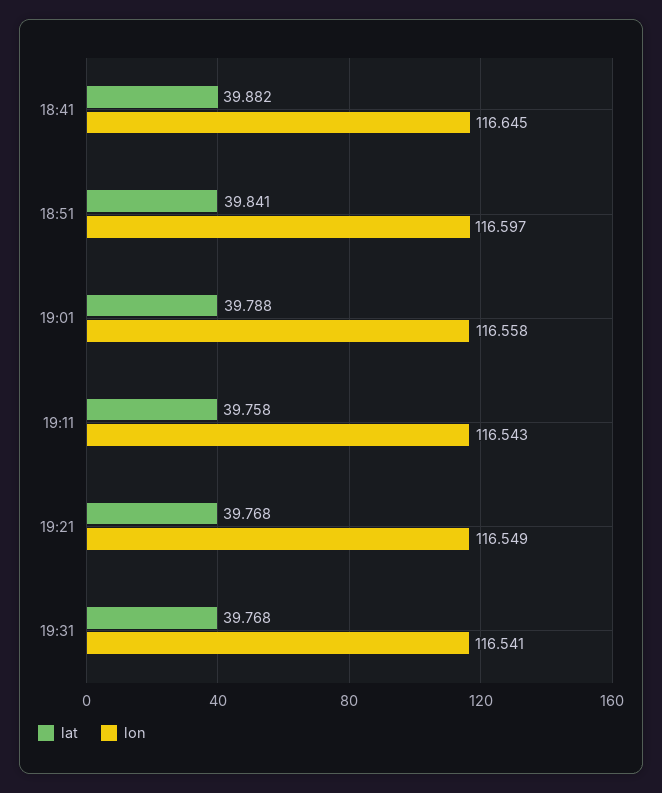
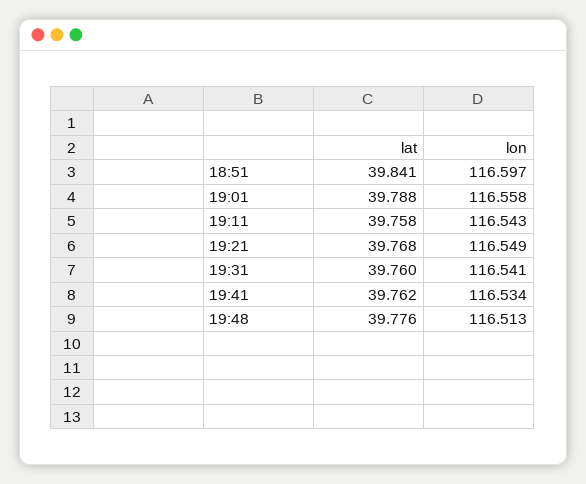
lat, 18:41: 39.882 -> none
lon, 18:41: 116.645 -> none
lat, 19:31: 39.768 -> 39.76
lat, 19:41: none -> 39.762
lon, 19:41: none -> 116.534
lat, 19:48: none -> 39.776
lon, 19:48: none -> 116.513

